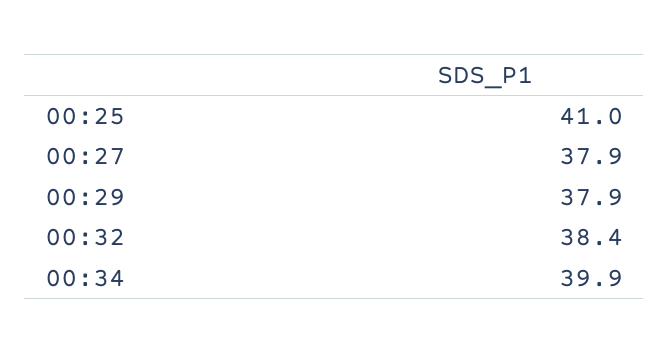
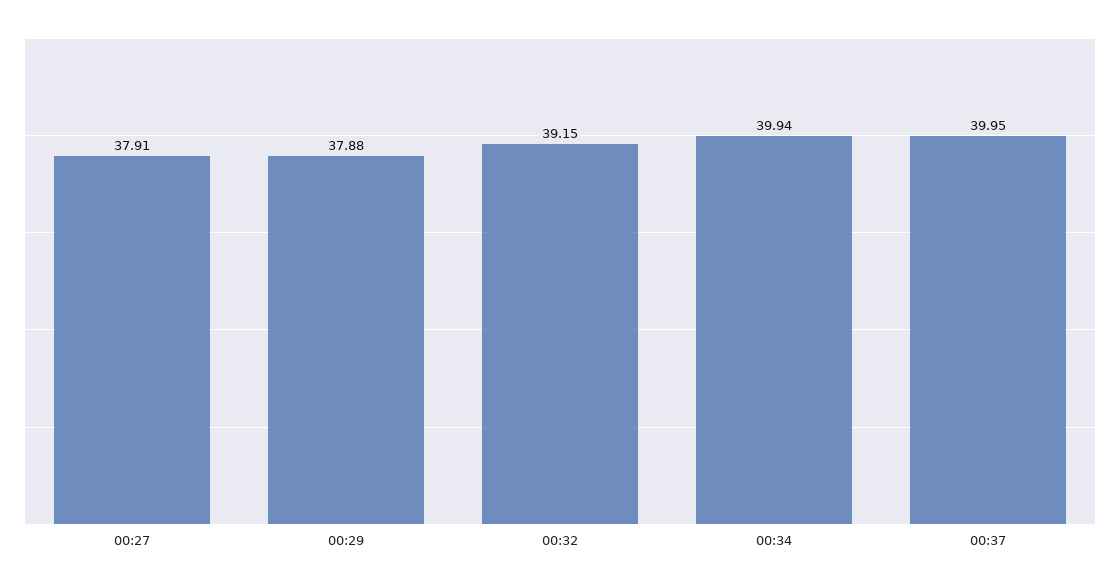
00:25: 41 -> none
00:32: 38.4 -> 39.15
00:37: none -> 39.95

